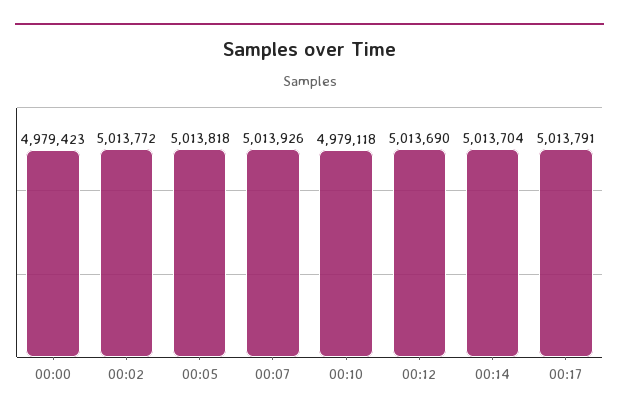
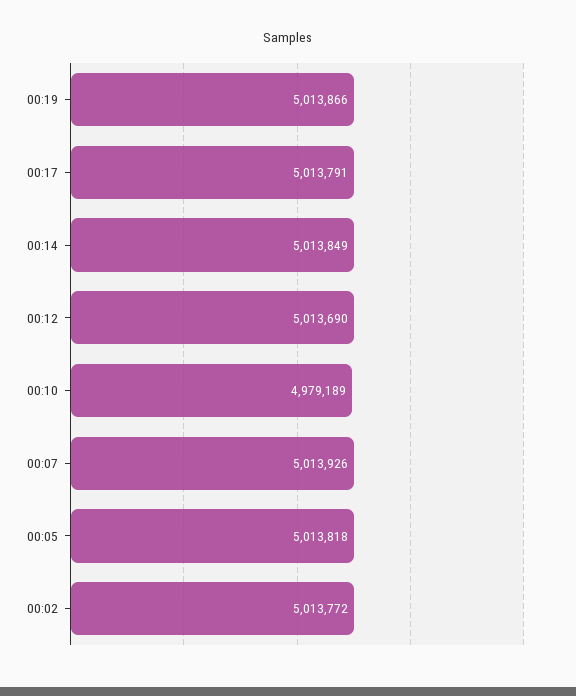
00:00: 4979423 -> none
00:10: 4979118 -> 4979189
00:14: 5013704 -> 5013849
00:19: none -> 5013866

